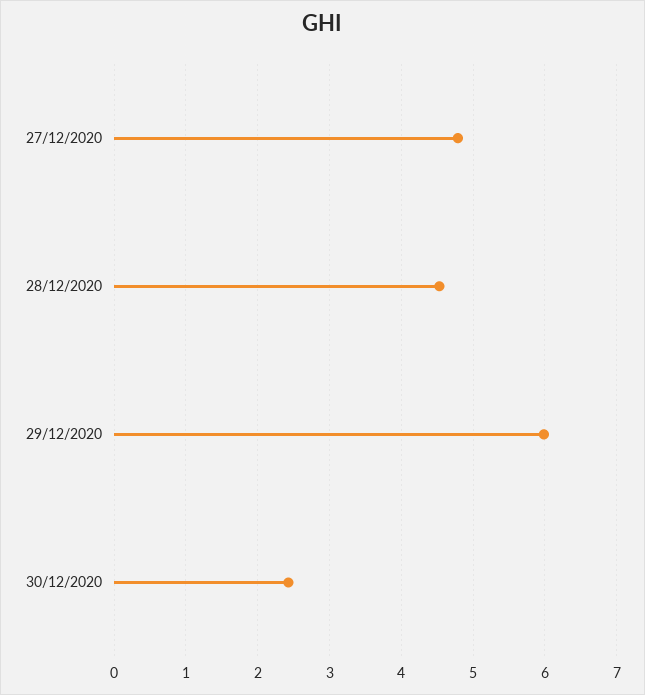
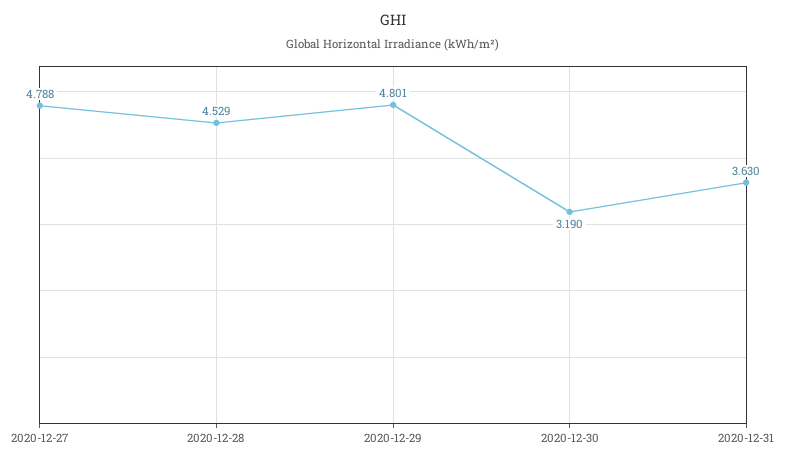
29/12/2020: 6 -> 4.801
30/12/2020: 2.4 -> 3.19
2020-12-31: none -> 3.63

